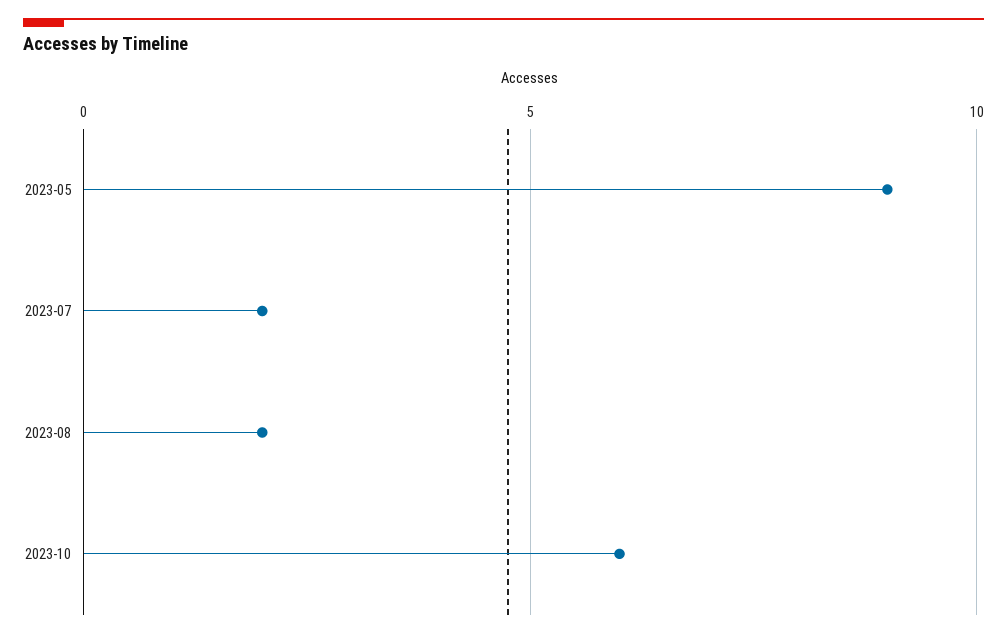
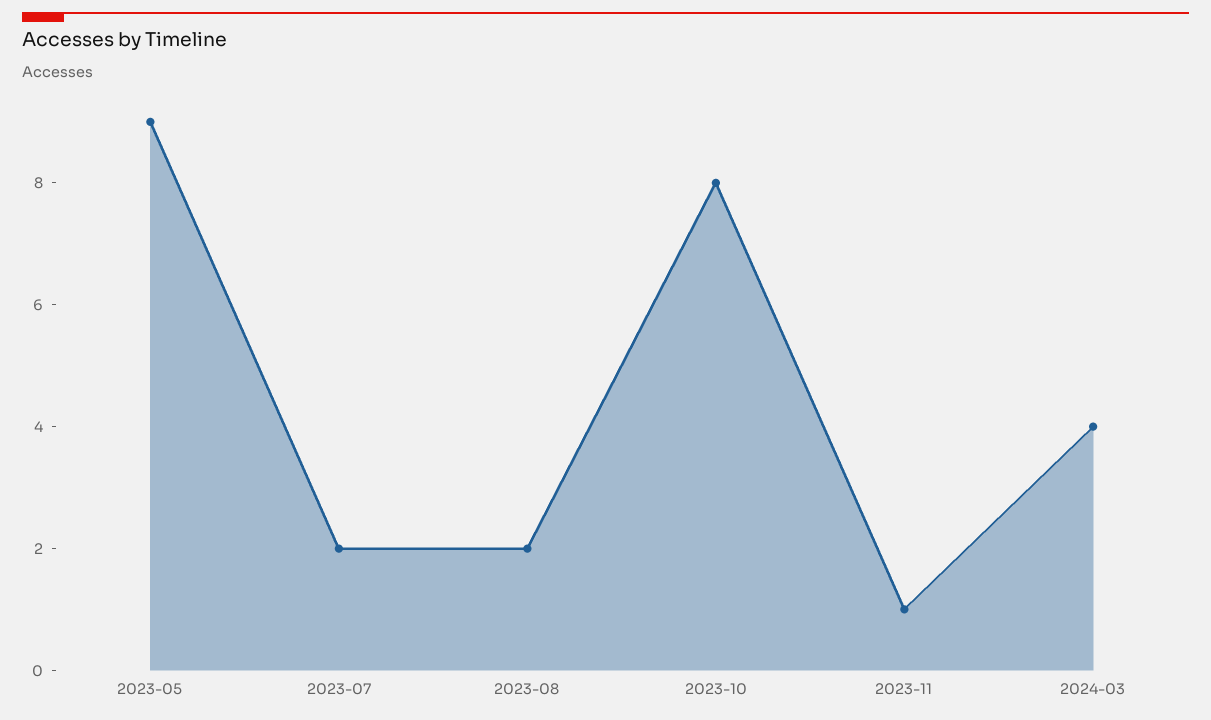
2023-10: 6 -> 8
2023-11: none -> 1
2024-03: none -> 4

